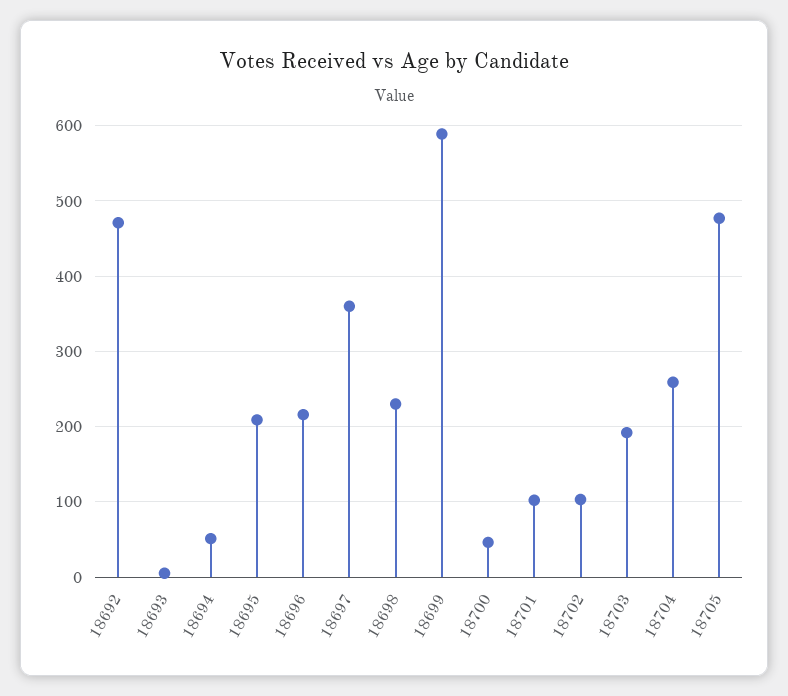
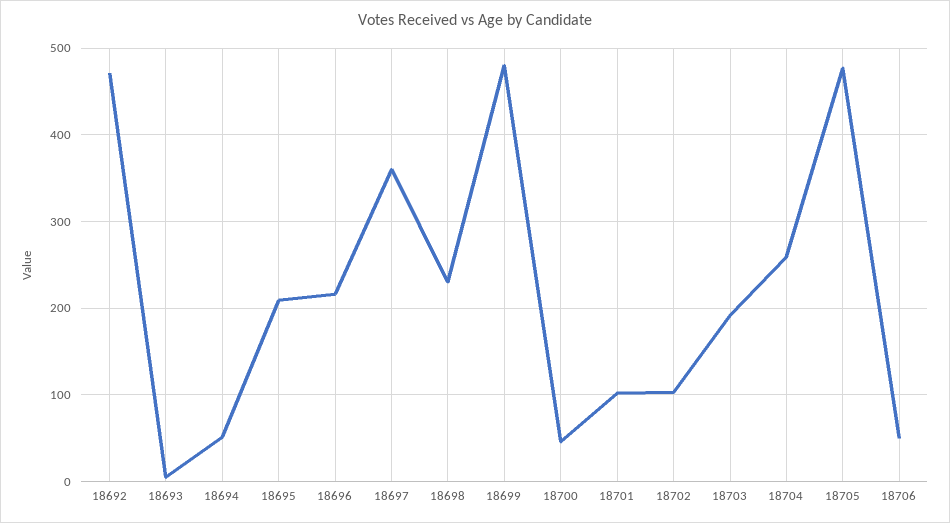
18699: 590 -> 480
18706: none -> 50

